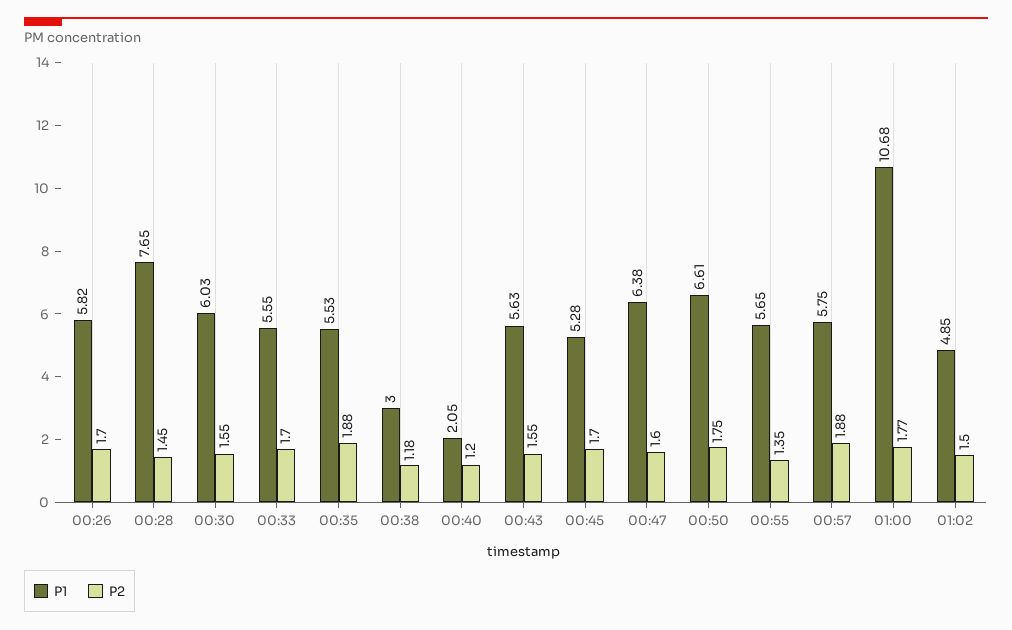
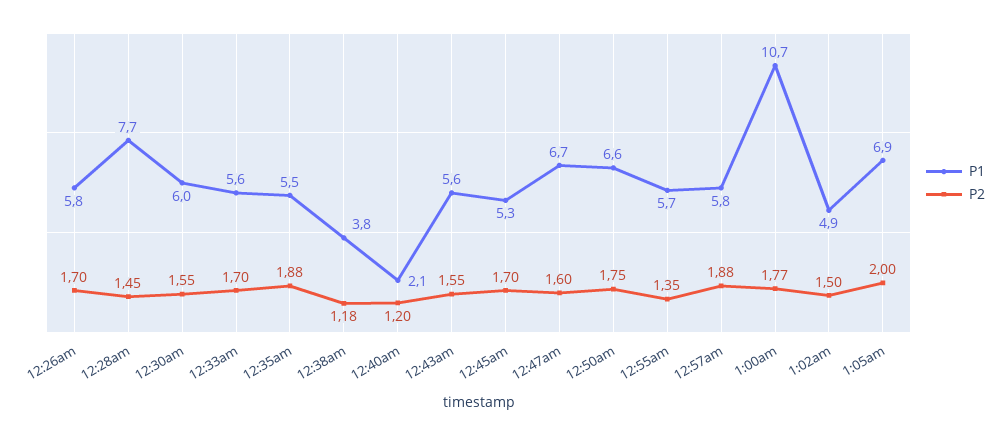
P1, 00:38: 3 -> 3.8
P1, 00:47: 6.38 -> 6.7
P1, 1:05am: none -> 6.9
P2, 1:05am: none -> 2

